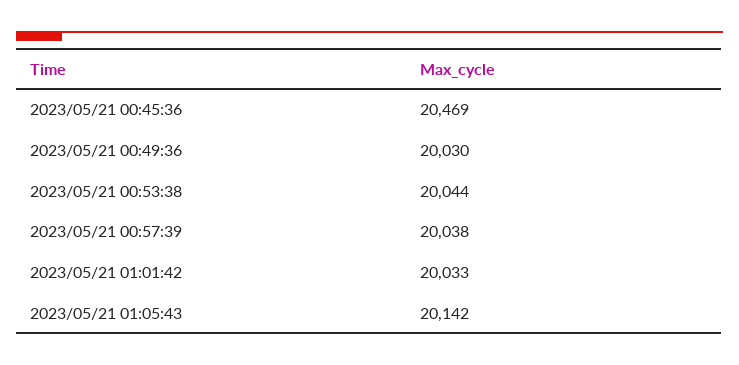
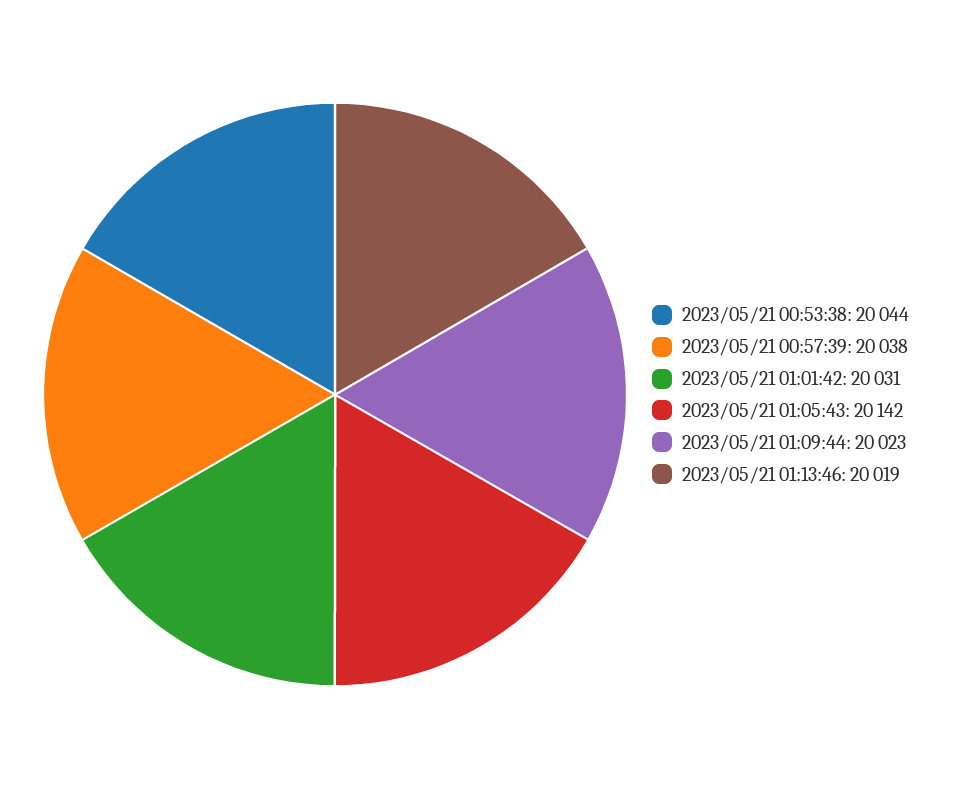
2023/05/21 00:45:36: 20469 -> none
2023/05/21 00:49:36: 20030 -> none
2023/05/21 01:01:42: 20033 -> 20031
2023/05/21 01:09:44: none -> 20023
2023/05/21 01:13:46: none -> 20019

